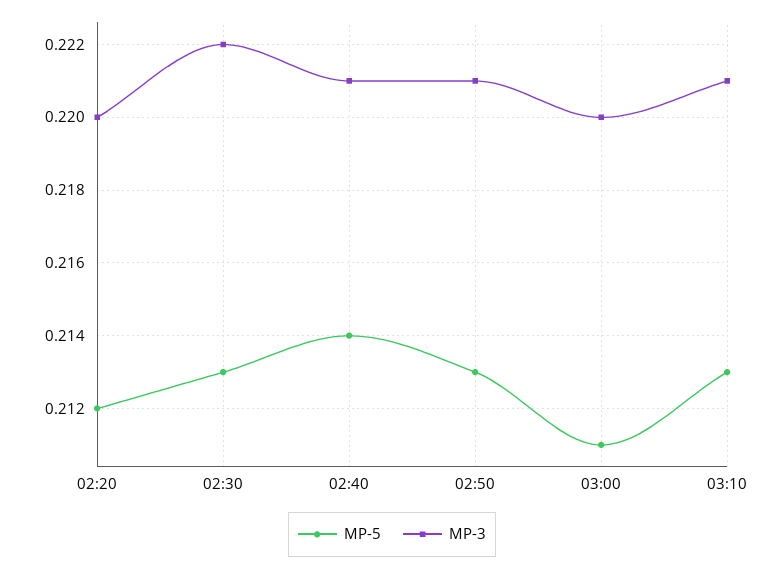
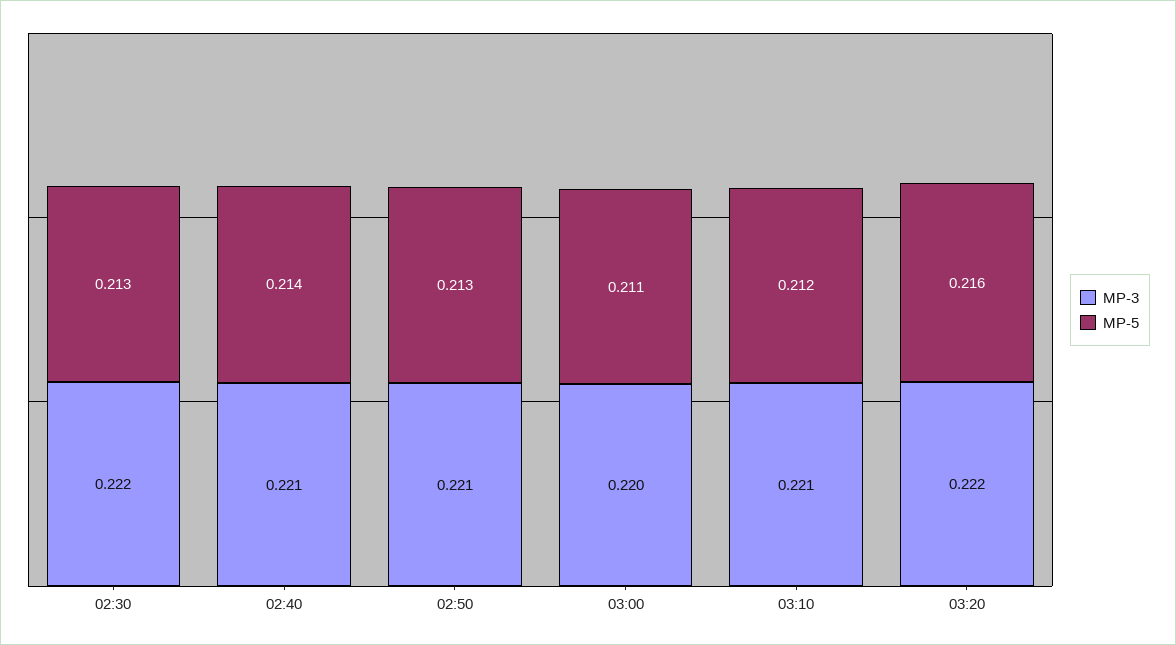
MP-5, 02:20: 0.212 -> none
MP-3, 02:20: 0.22 -> none
MP-5, 03:10: 0.213 -> 0.212
MP-3, 03:20: none -> 0.222
MP-5, 03:20: none -> 0.216

